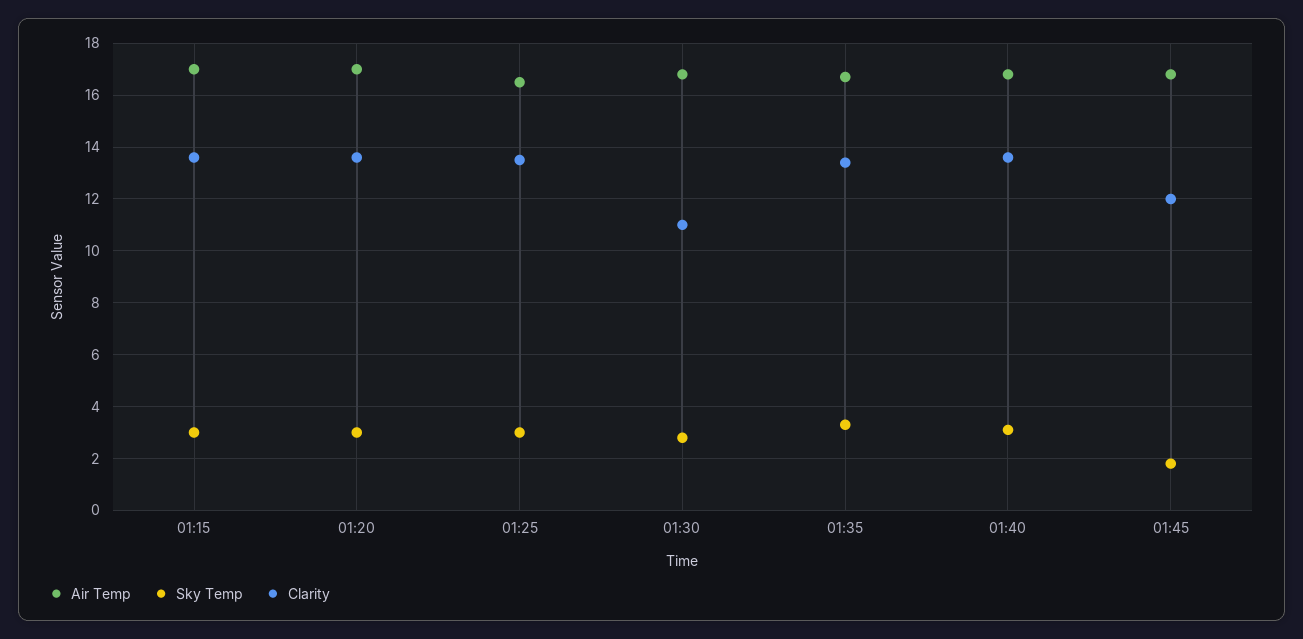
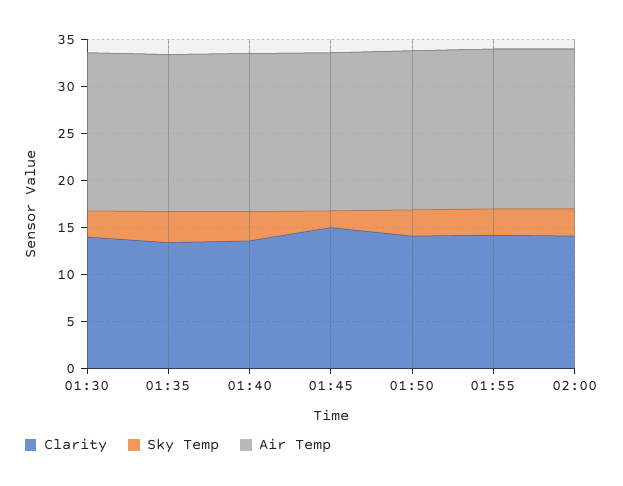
Air Temp, 01:15: 17 -> none
Sky Temp, 01:15: 3 -> none
Clarity, 01:15: 13.5 -> none
Air Temp, 01:20: 17 -> none
Sky Temp, 01:20: 3 -> none
Clarity, 01:20: 13.5 -> none
Air Temp, 01:25: 16.5 -> none
Sky Temp, 01:25: 3 -> none
Clarity, 01:25: 13.5 -> none
Clarity, 01:30: 11 -> 14
Clarity, 01:45: 12 -> 15
Clarity, 01:50: none -> 14
Sky Temp, 01:50: none -> 3
Air Temp, 01:50: none -> 17
Clarity, 01:55: none -> 14
Sky Temp, 01:55: none -> 3
Air Temp, 01:55: none -> 17
Clarity, 02:00: none -> 14
Sky Temp, 02:00: none -> 3
Air Temp, 02:00: none -> 17

